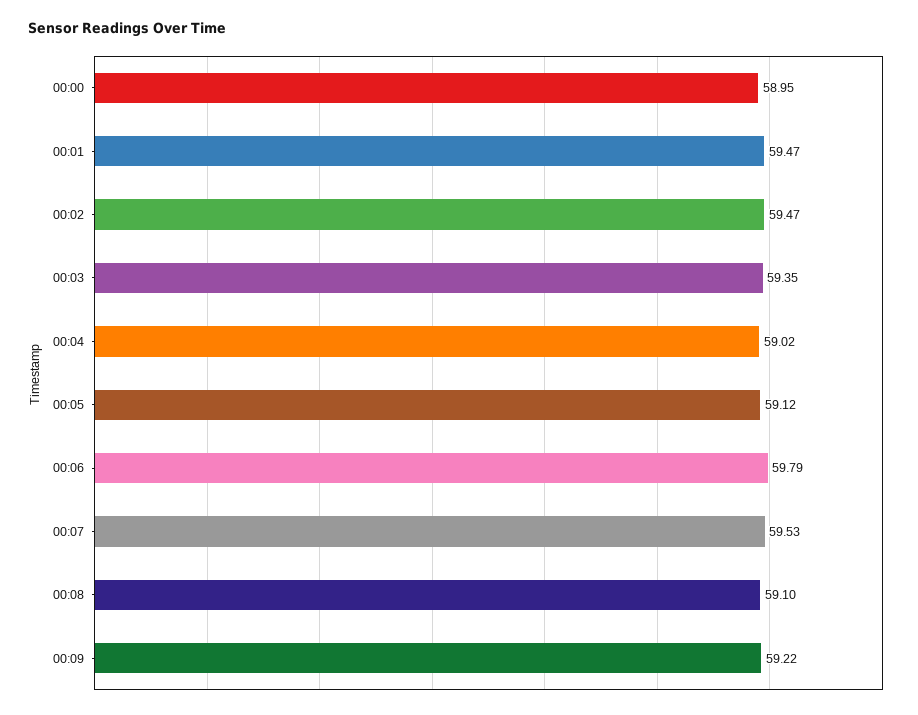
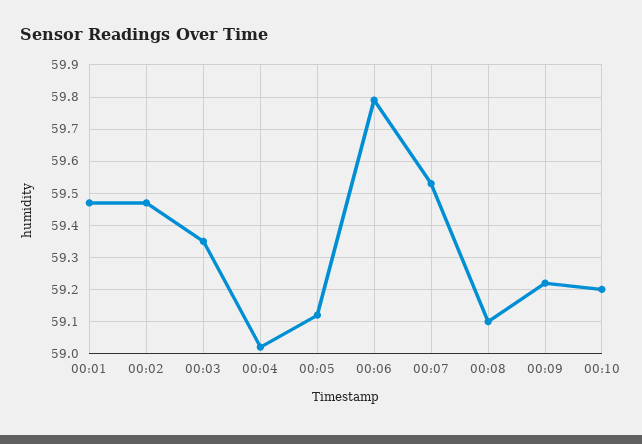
00:00: 58.95 -> none
00:10: none -> 59.2

